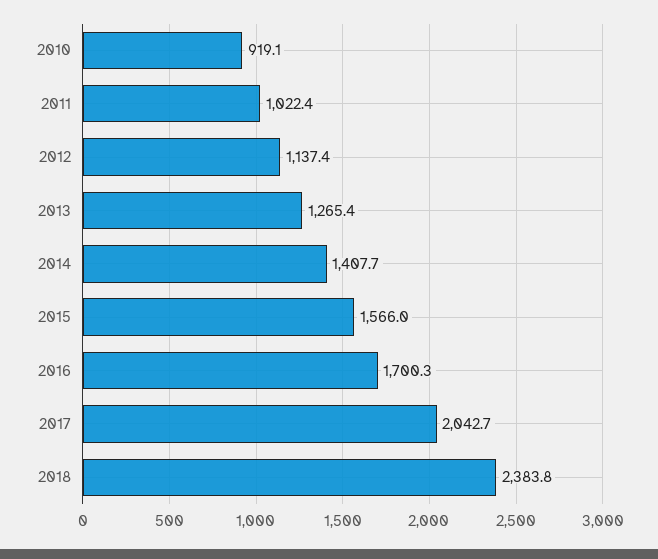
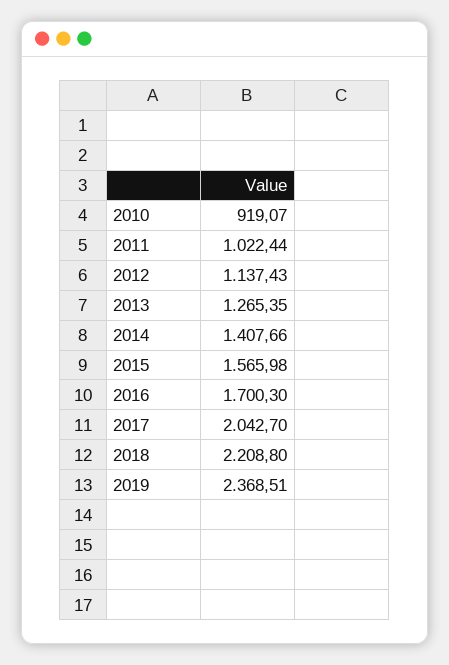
2018: 2383.8 -> 2208.8
2019: none -> 2368.51

